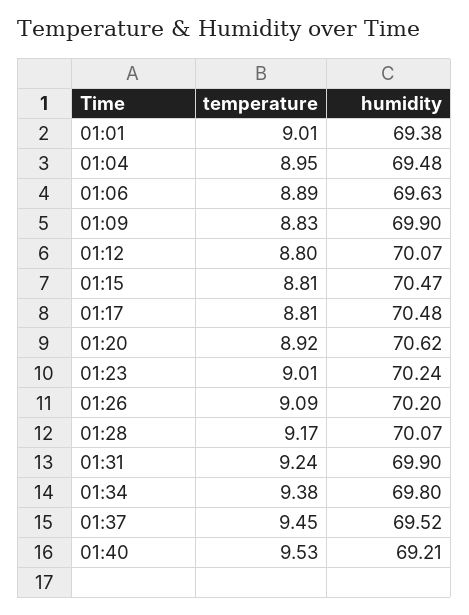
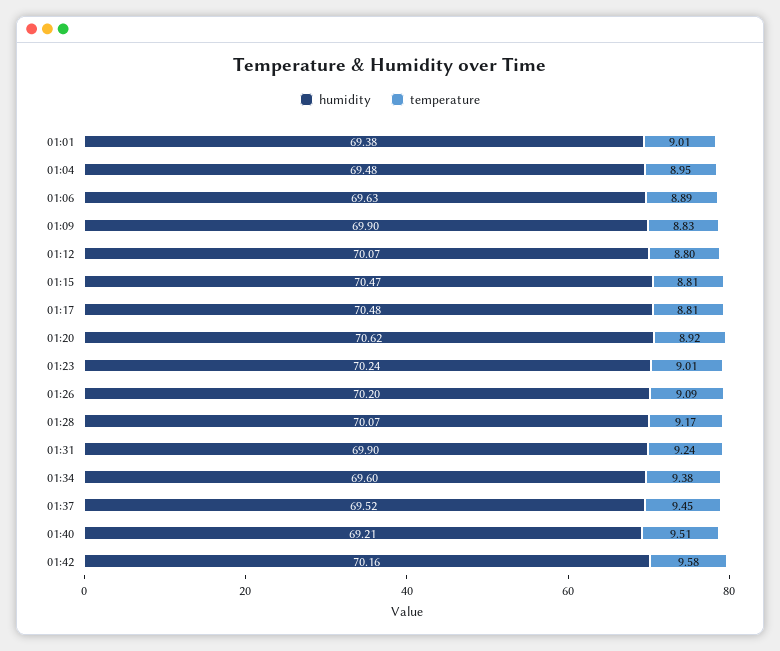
humidity, 01:34: 69.8 -> 69.6
temperature, 01:40: 9.53 -> 9.51
humidity, 01:42: none -> 70.16
temperature, 01:42: none -> 9.58

